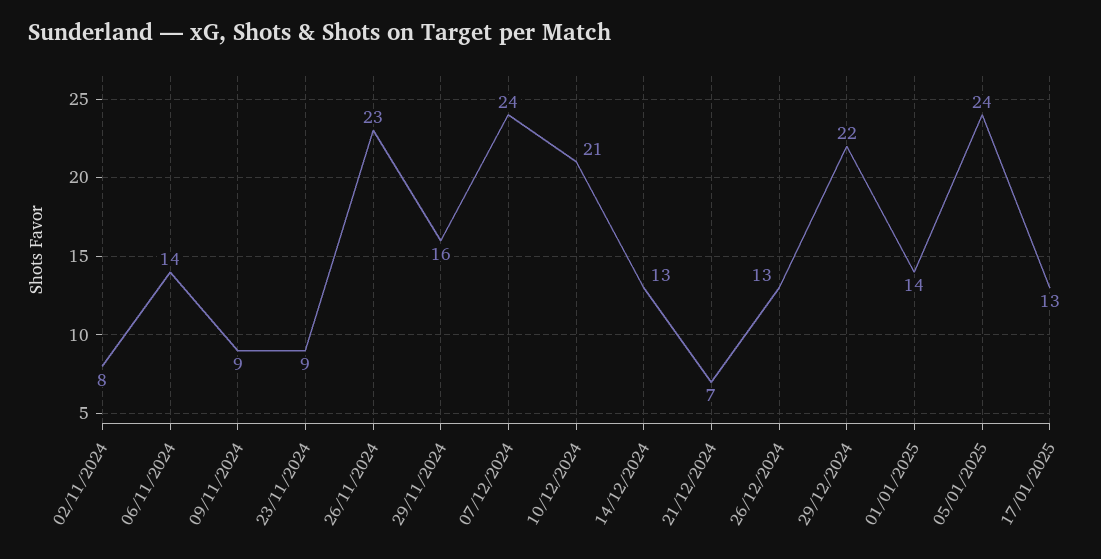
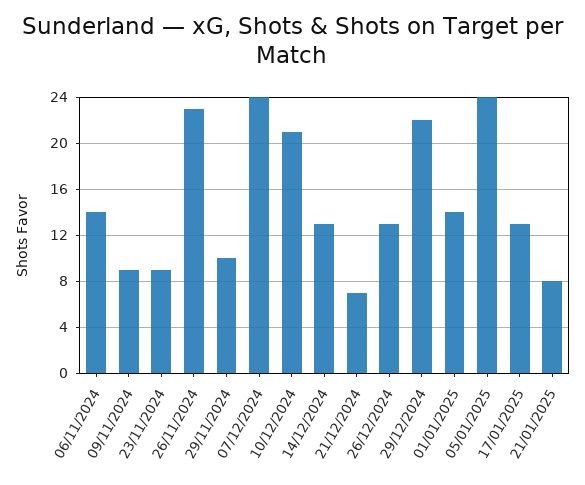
02/11/2024: 8 -> none
29/11/2024: 16 -> 10
21/01/2025: none -> 8

